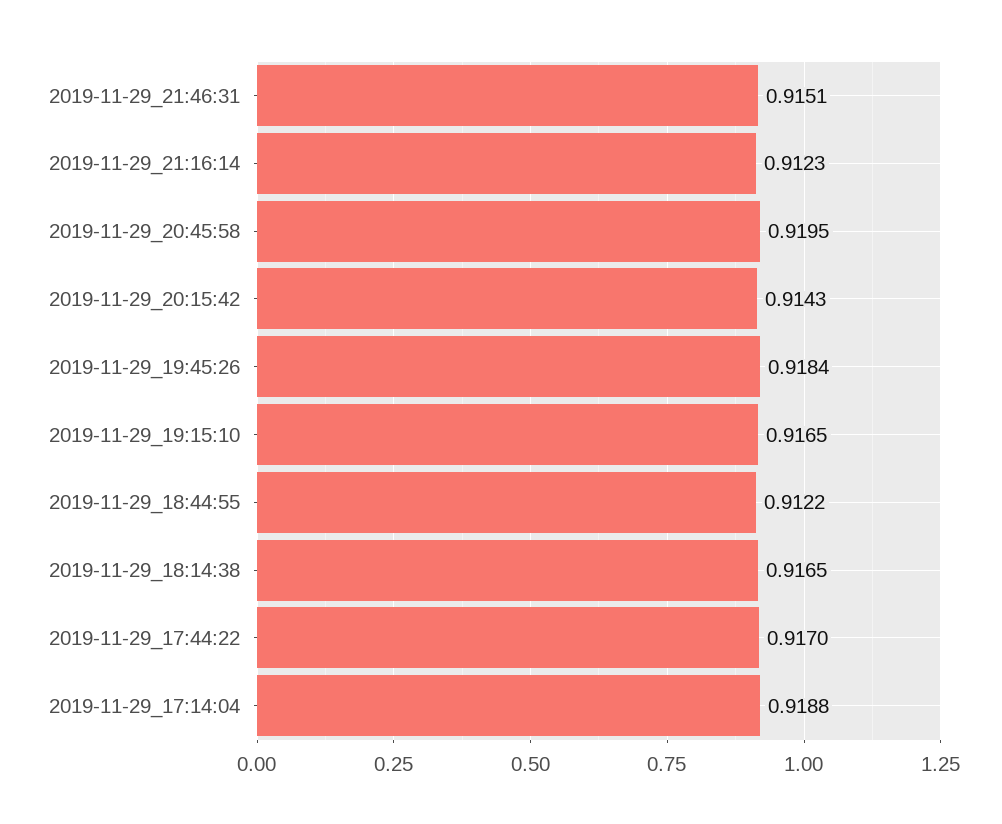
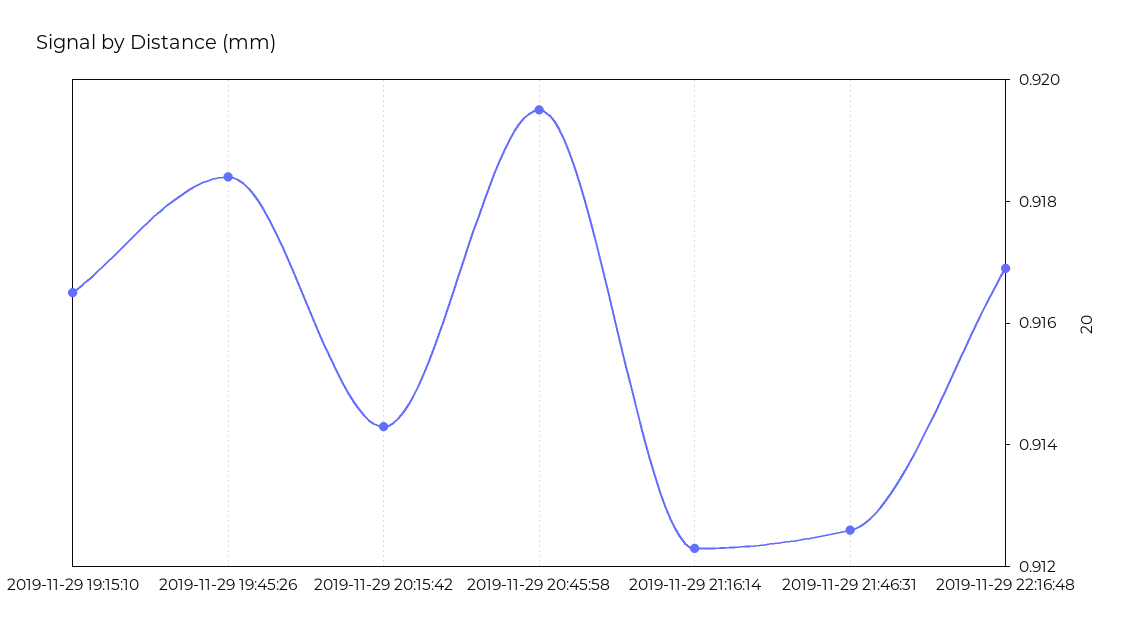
2019-11-29_21:46:31: 0.9151 -> 0.9125
2019-11-29_18:44:55: 0.9122 -> none
2019-11-29_18:14:38: 0.9165 -> none
2019-11-29_17:44:22: 0.917 -> none
2019-11-29_17:14:04: 0.9188 -> none
2019-11-29 22:16:48: none -> 0.917

